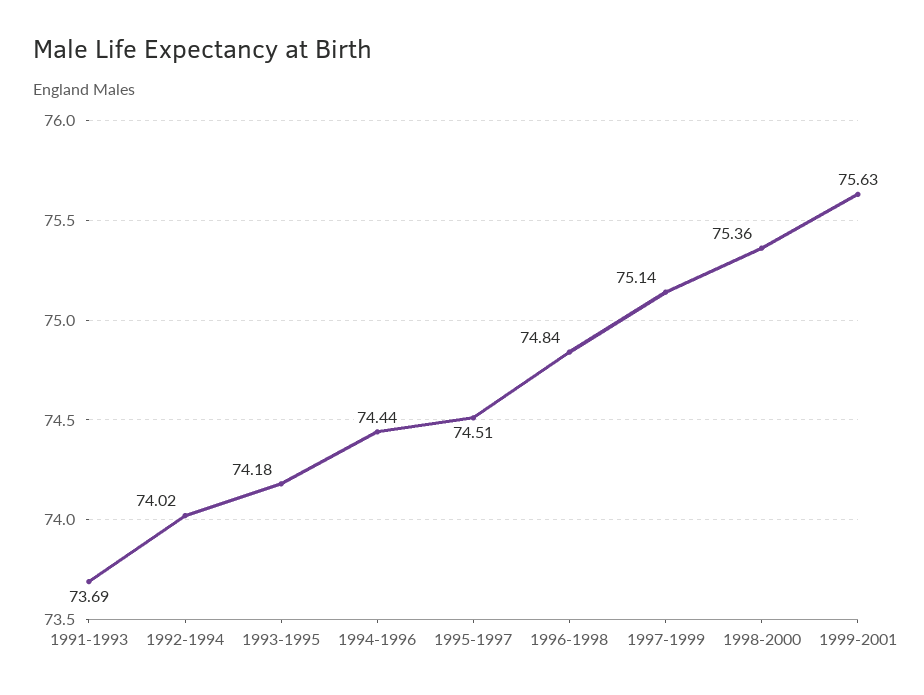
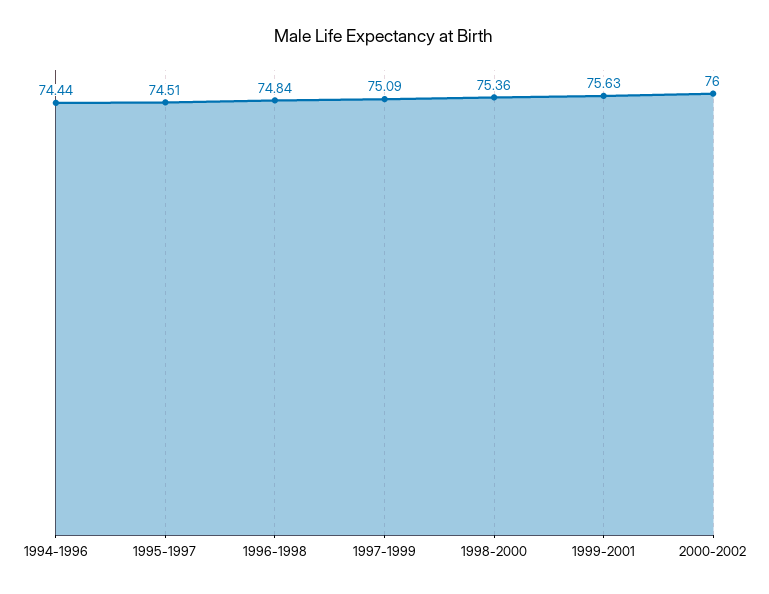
1991-1993: 73.69 -> none
1992-1994: 74.02 -> none
1993-1995: 74.18 -> none
1997-1999: 75.14 -> 75.09
2000-2002: none -> 76

